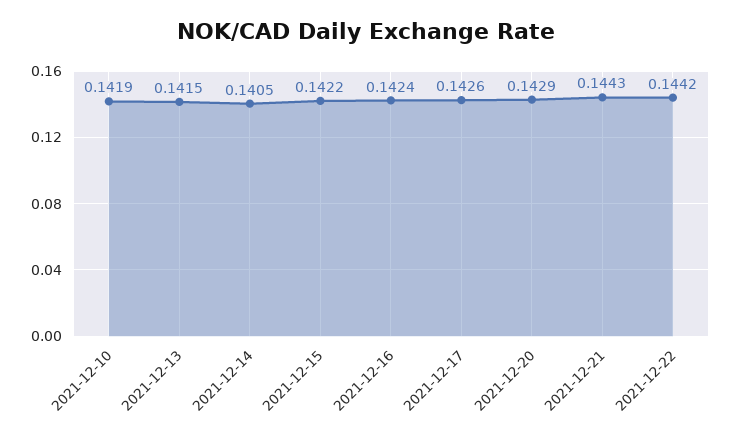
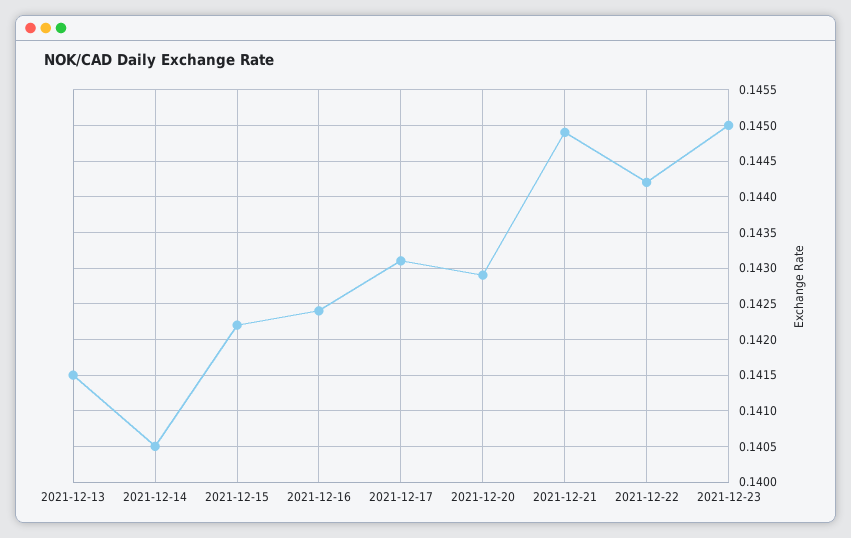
2021-12-10: 0.1419 -> none
2021-12-17: 0.1426 -> 0.1431
2021-12-21: 0.1443 -> 0.1449
2021-12-23: none -> 0.145

